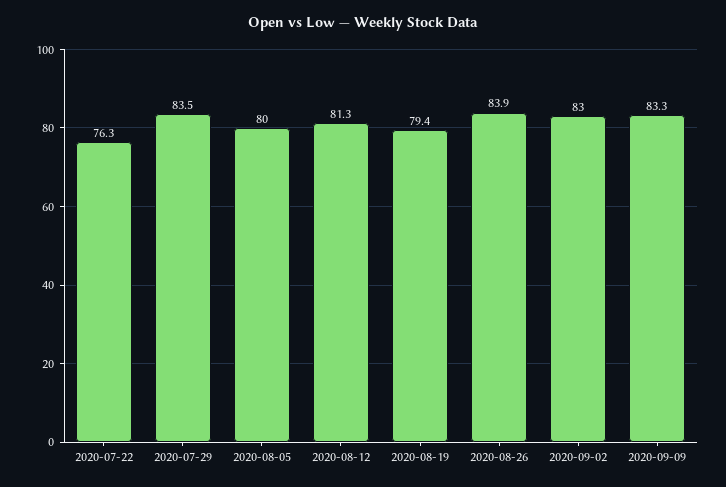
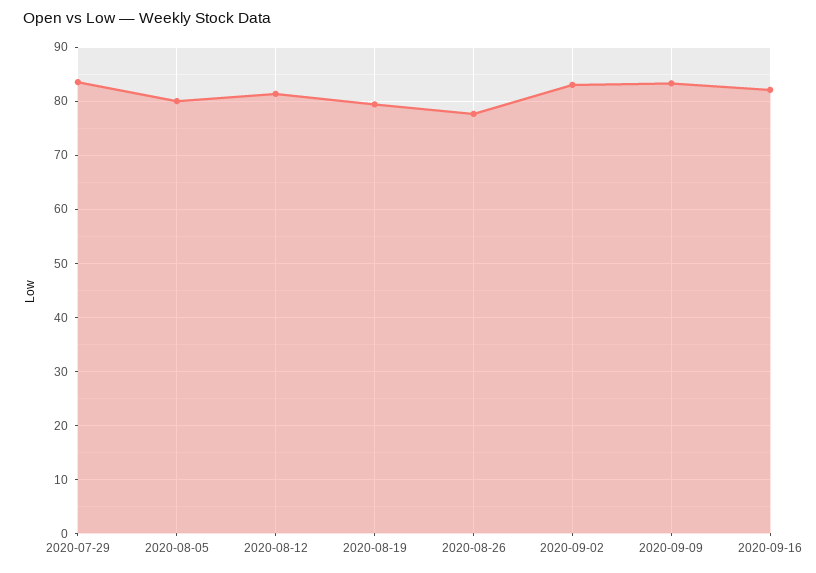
2020-07-22: 76.3 -> none
2020-08-26: 83.9 -> 78
2020-09-16: none -> 82

